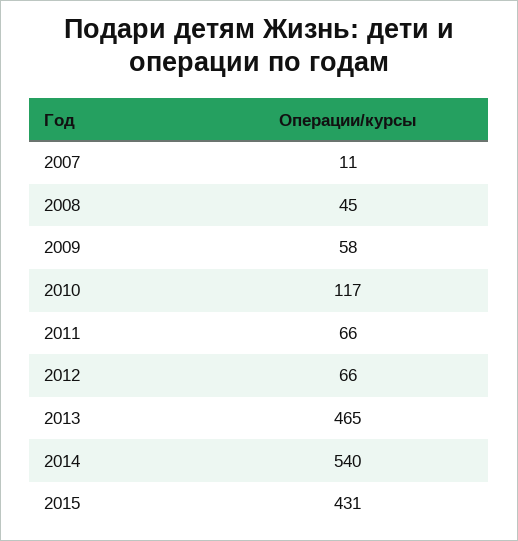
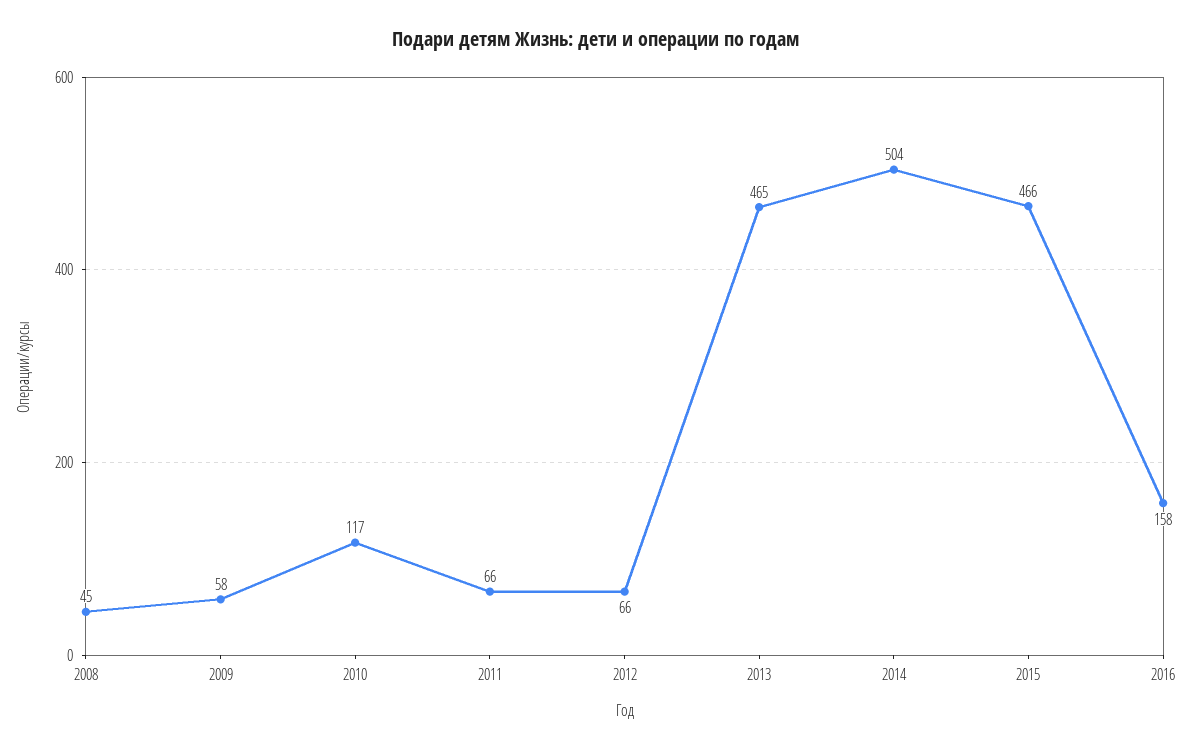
2007: 11 -> none
2014: 540 -> 504
2015: 431 -> 466
2016: none -> 158

